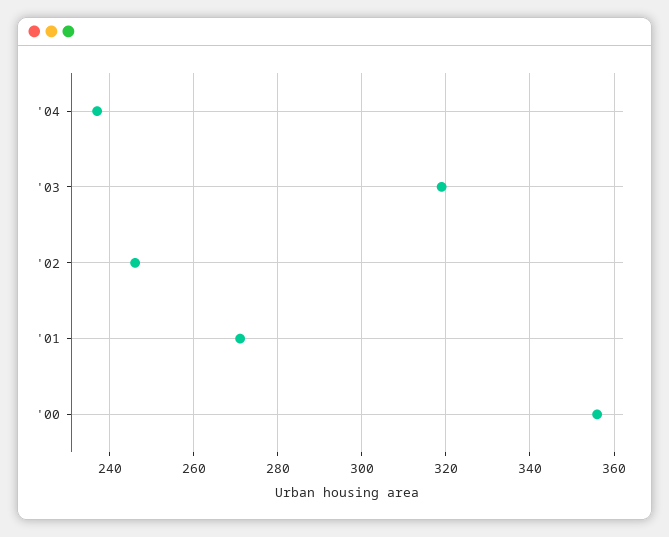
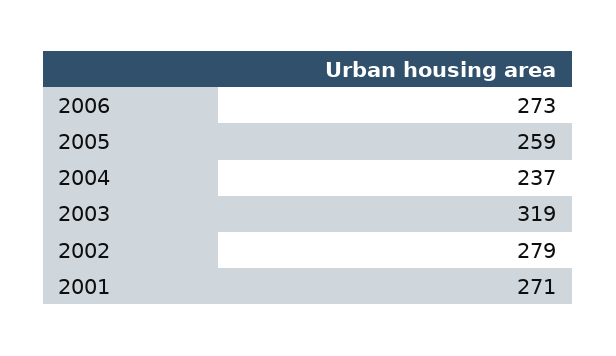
'02: 245 -> 279
'00: 355 -> none
2006: none -> 273
2005: none -> 259

